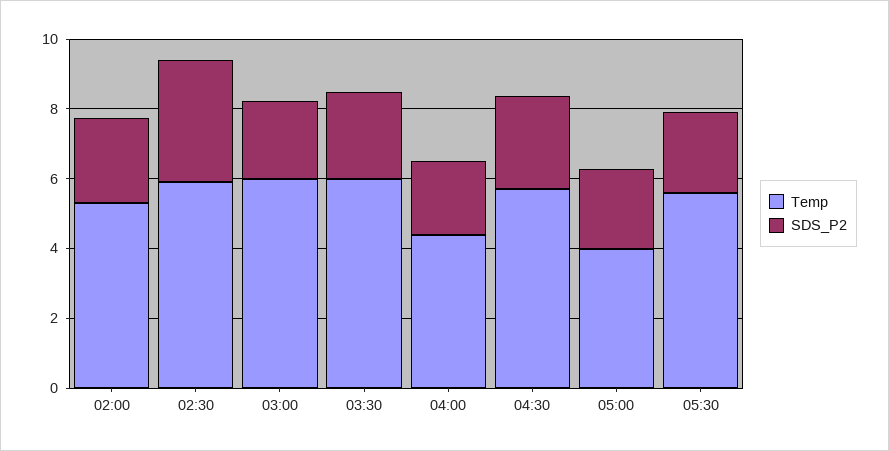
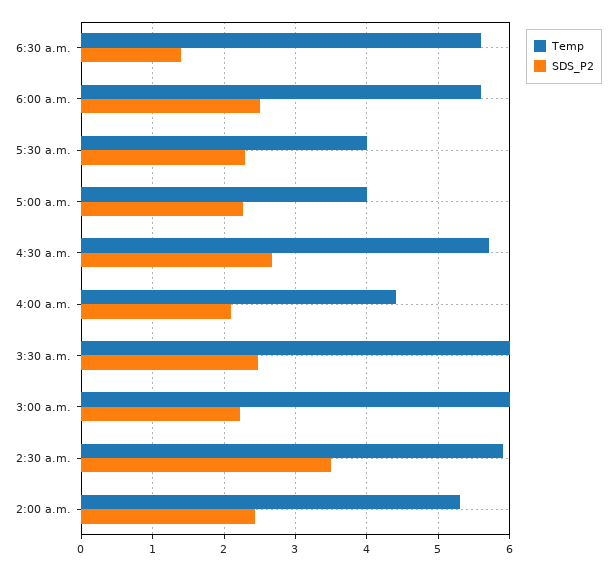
Temp, 05:30: 5.5 -> 4
Temp, 6:30 a.m.: none -> 5.6
SDS_P2, 6:30 a.m.: none -> 1.4
Temp, 6:00 a.m.: none -> 5.6
SDS_P2, 6:00 a.m.: none -> 2.5

